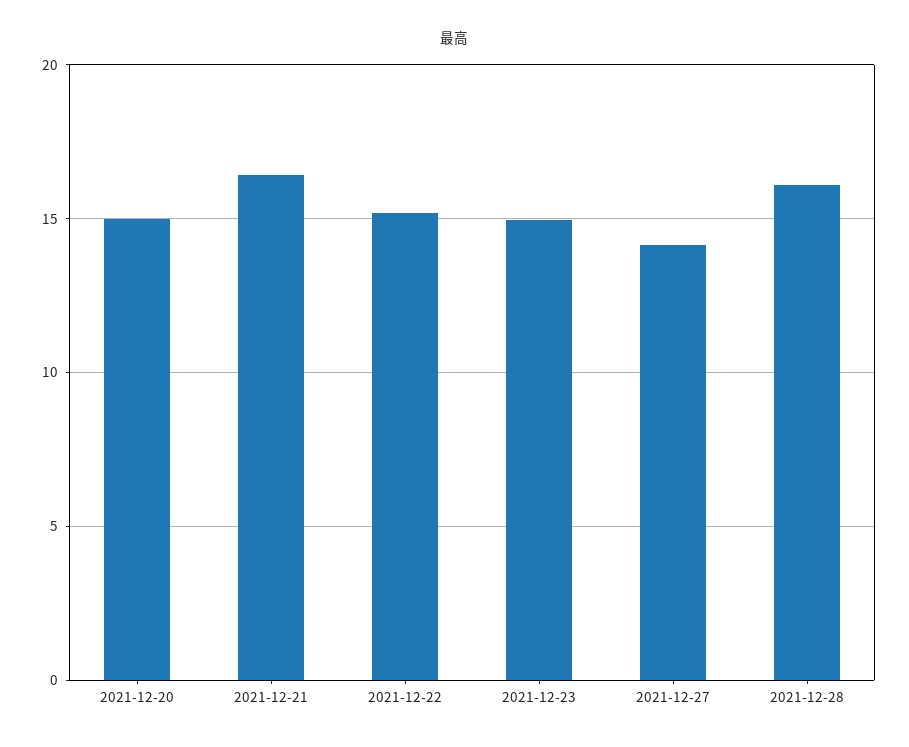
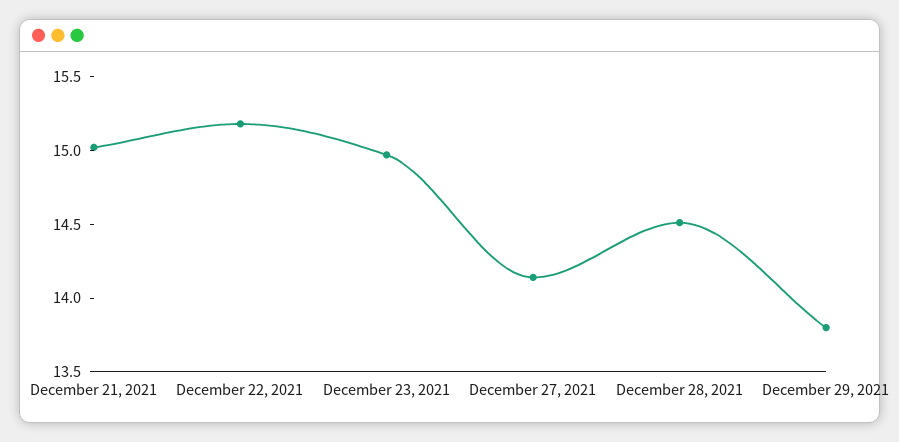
2021-12-20: 15 -> none
2021-12-21: 16.5 -> 15
2021-12-28: 16 -> 14.5
December 29, 2021: none -> 13.8

